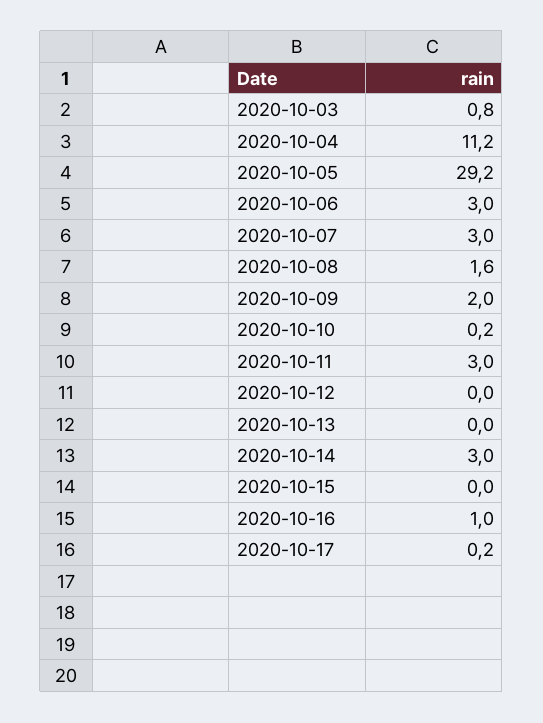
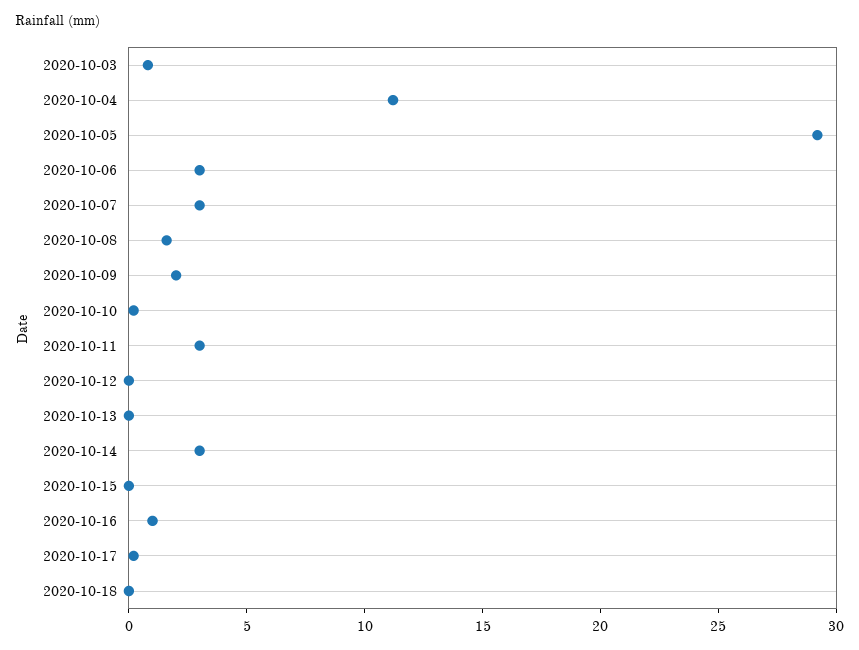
2020-10-18: none -> 0

